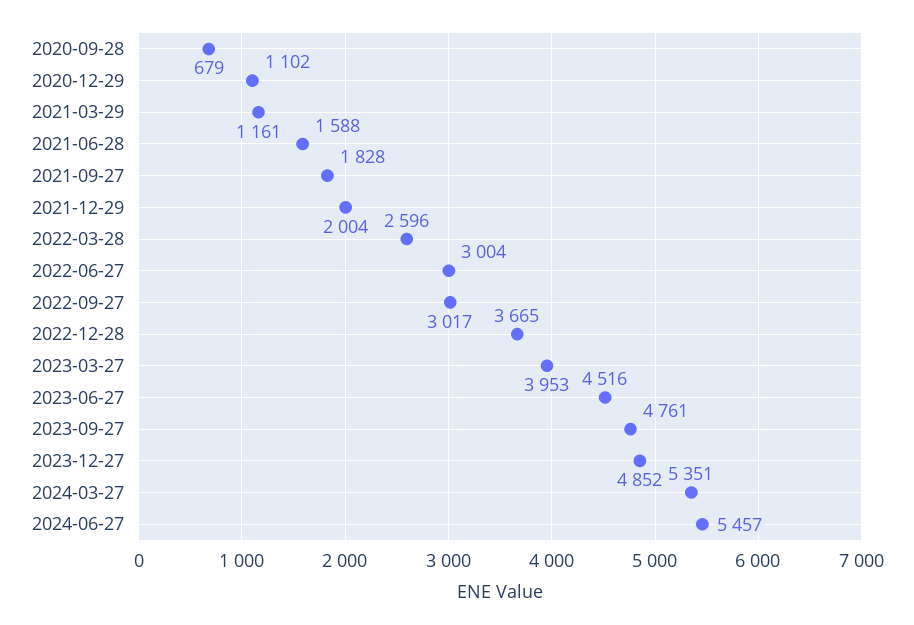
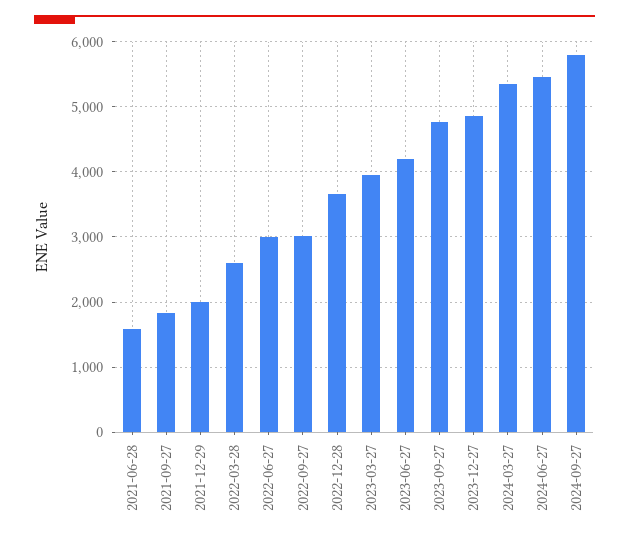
2020-09-28: 679 -> none
2020-12-29: 1102 -> none
2021-03-29: 1161 -> none
2023-06-27: 4516 -> 4200
2024-09-27: none -> 5800

